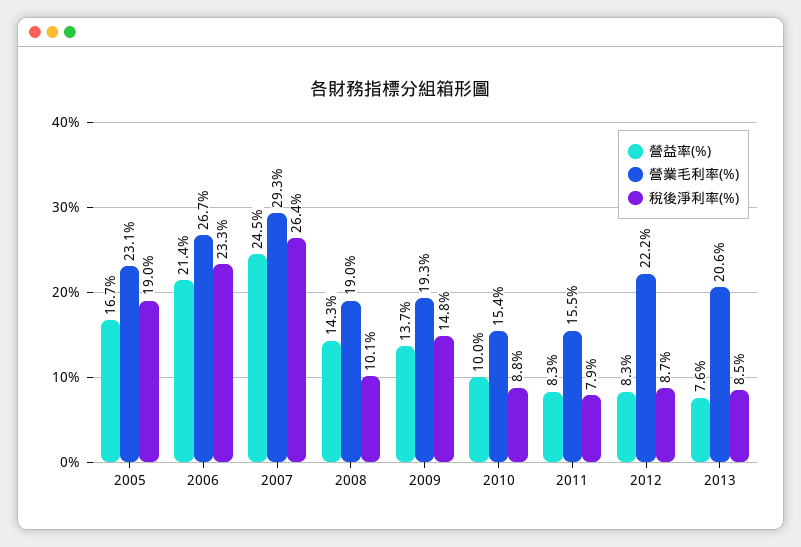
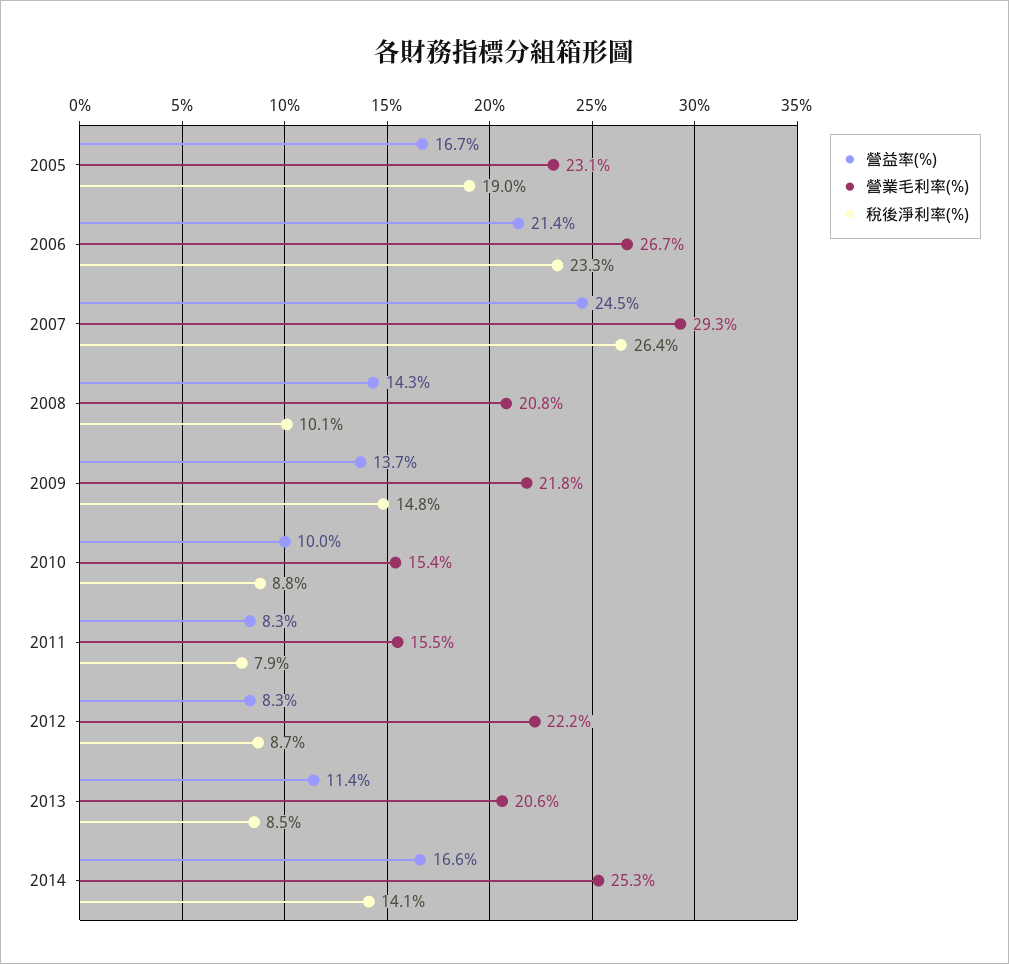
營業毛利率(%), 2008: 19 -> 20.8
營業毛利率(%), 2009: 19.3 -> 21.8
營益率(%), 2013: 7.6 -> 11.4
營益率(%), 2014: none -> 16.6
營業毛利率(%), 2014: none -> 25.3
稅後淨利率(%), 2014: none -> 14.1

